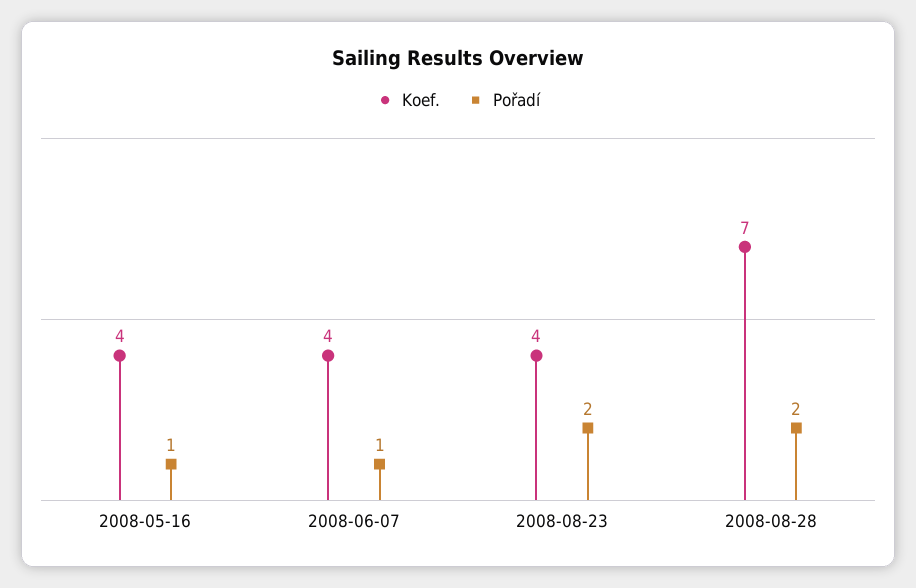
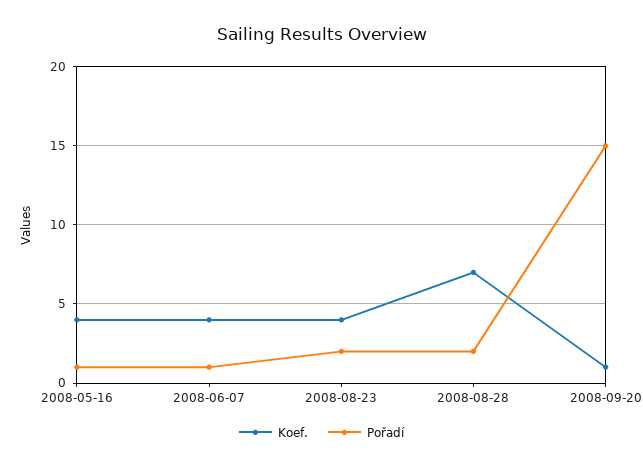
Koef., 2008-09-20: none -> 1
Pořadí, 2008-09-20: none -> 15

